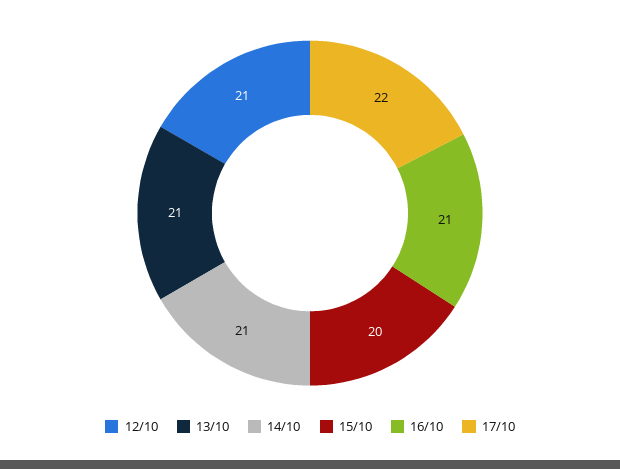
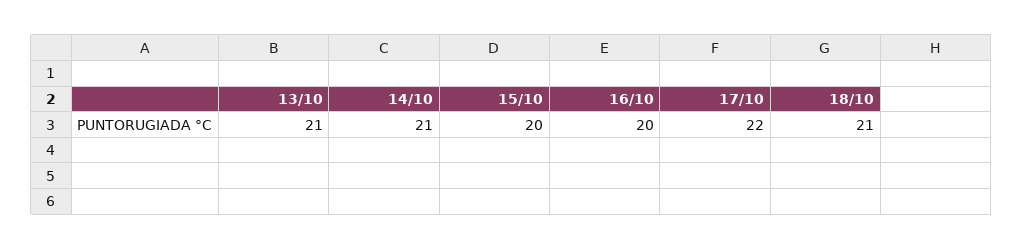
12/10: 21 -> none
16/10: 21 -> 20
18/10: none -> 21

